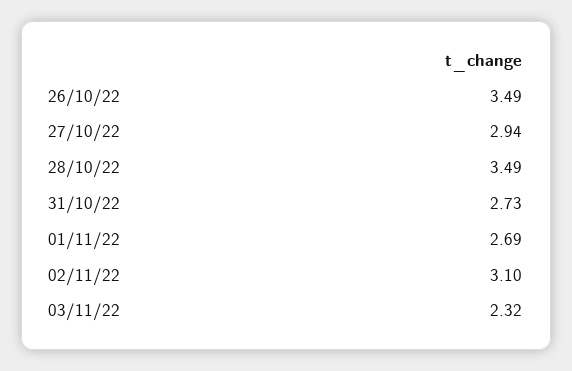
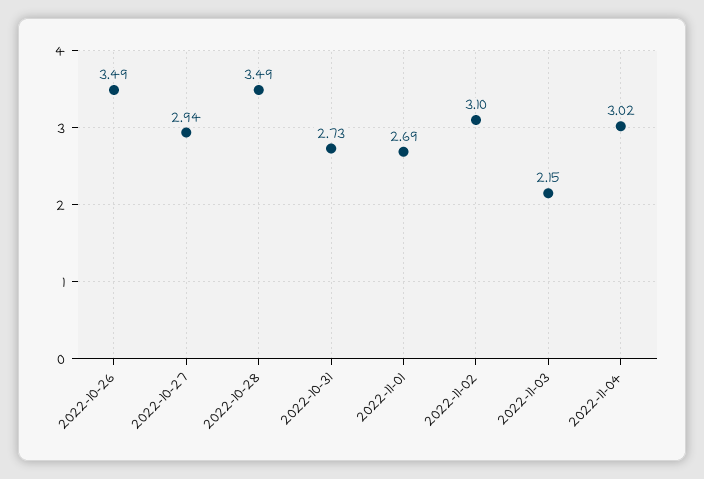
03/11/22: 2.32 -> 2.15
2022-11-04: none -> 3.02

